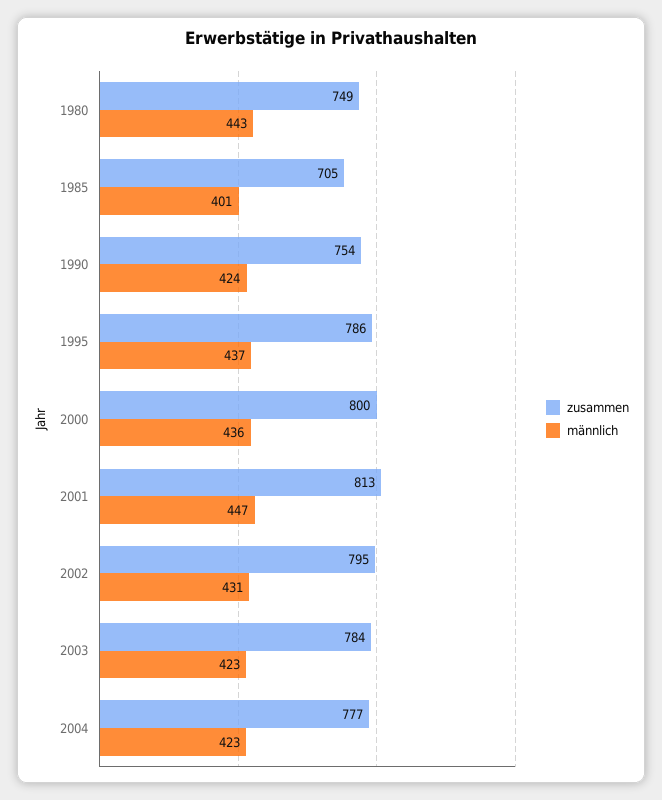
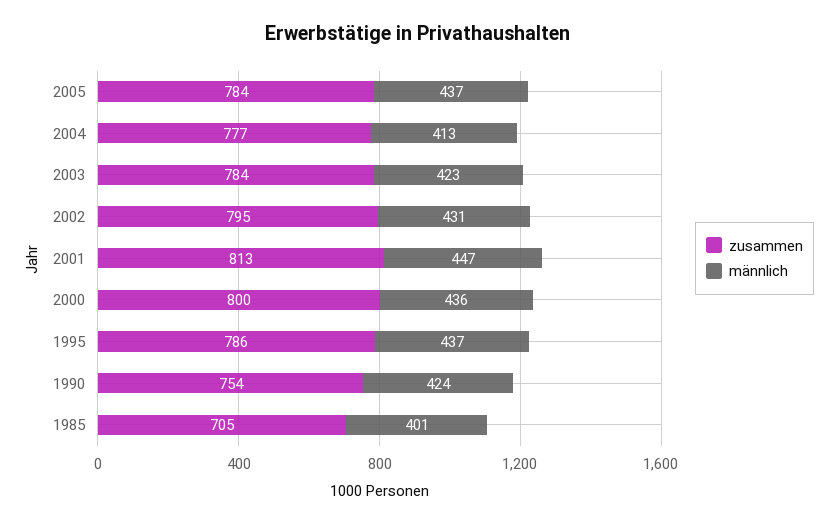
zusammen, 1980: 749 -> none
männlich, 1980: 443 -> none
männlich, 2004: 423 -> 413
zusammen, 2005: none -> 784
männlich, 2005: none -> 437

